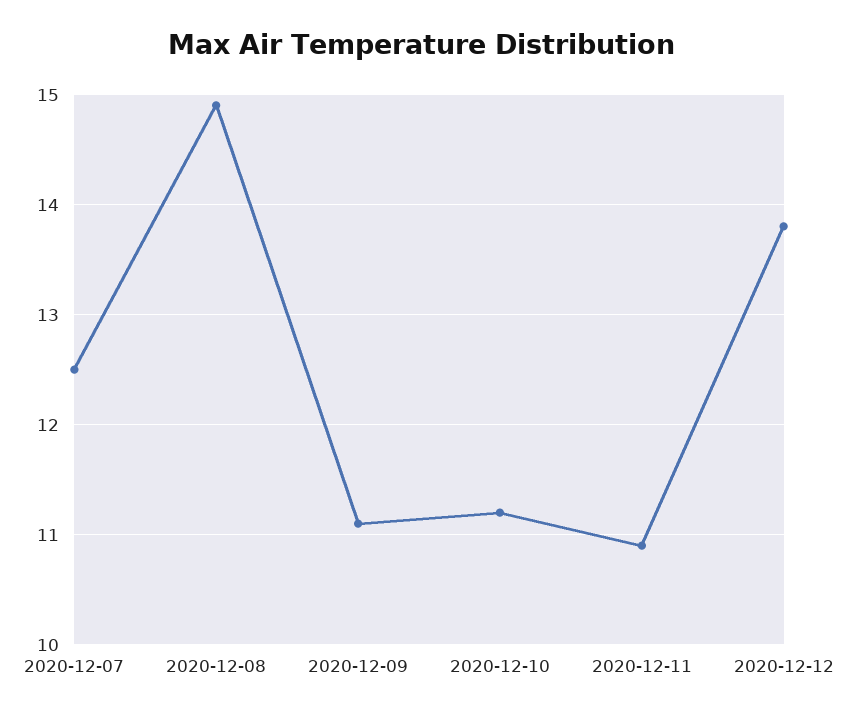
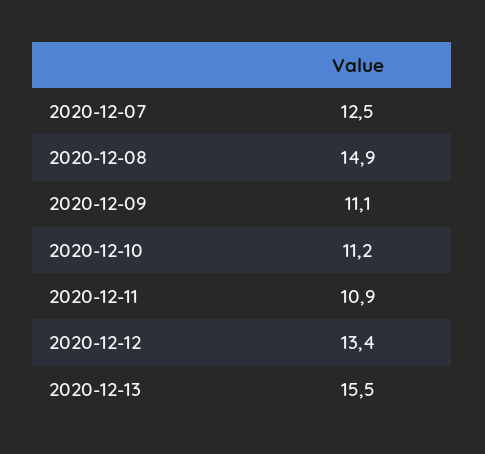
2020-12-12: 13.8 -> 13.4
2020-12-13: none -> 15.5

